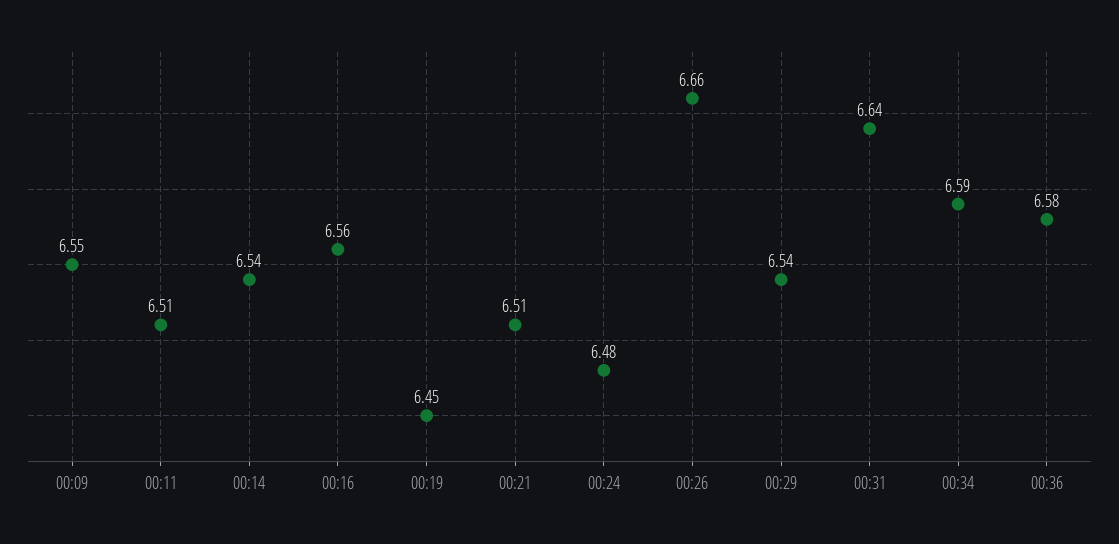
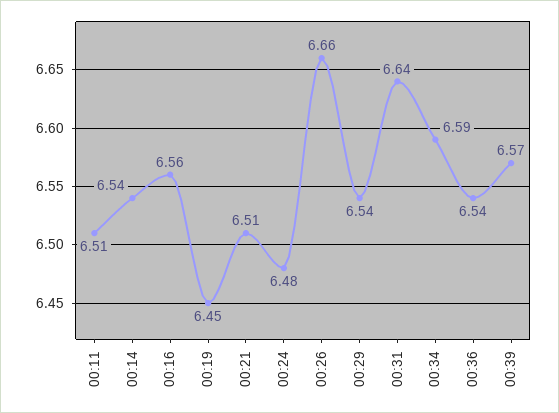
00:09: 6.55 -> none
00:36: 6.58 -> 6.54
00:39: none -> 6.57

